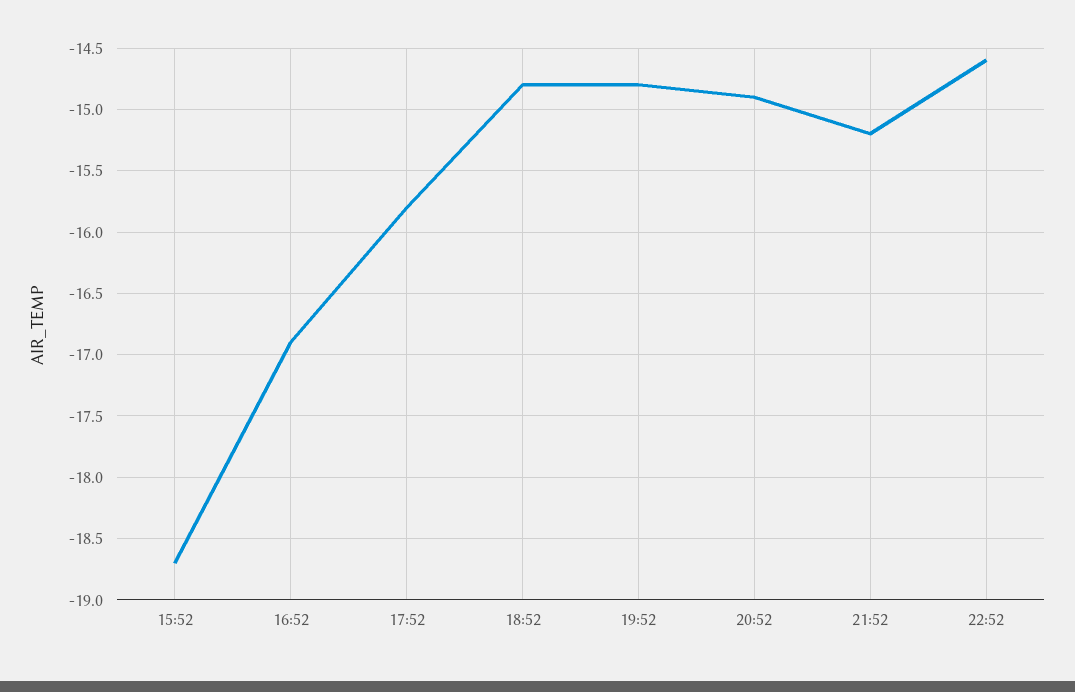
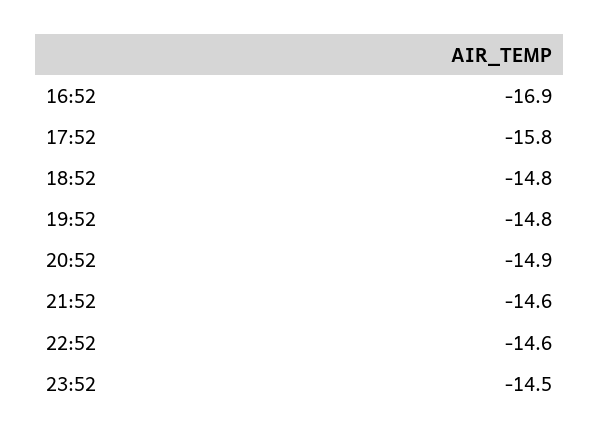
15:52: -18.7 -> none
21:52: -15.2 -> -14.6
23:52: none -> -14.5

